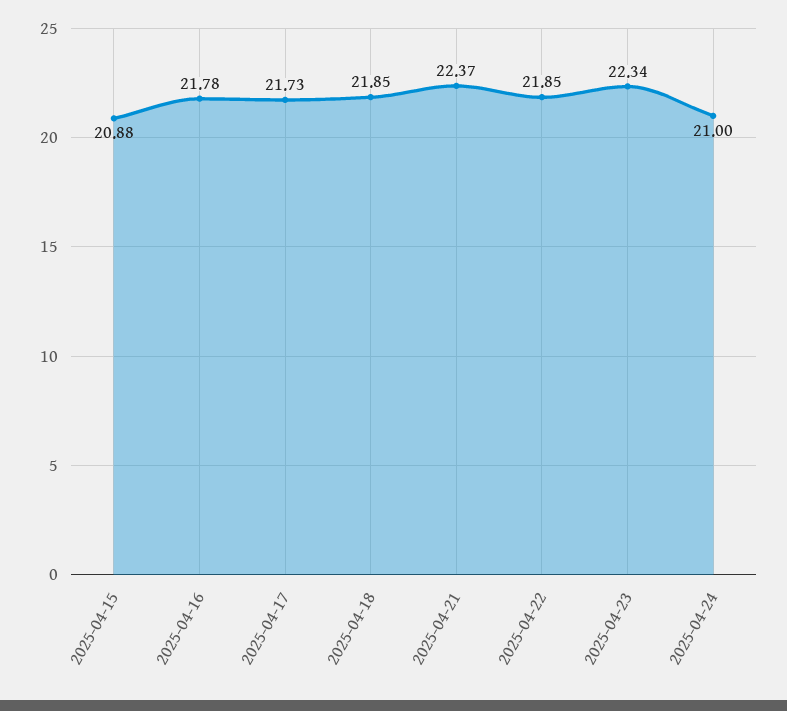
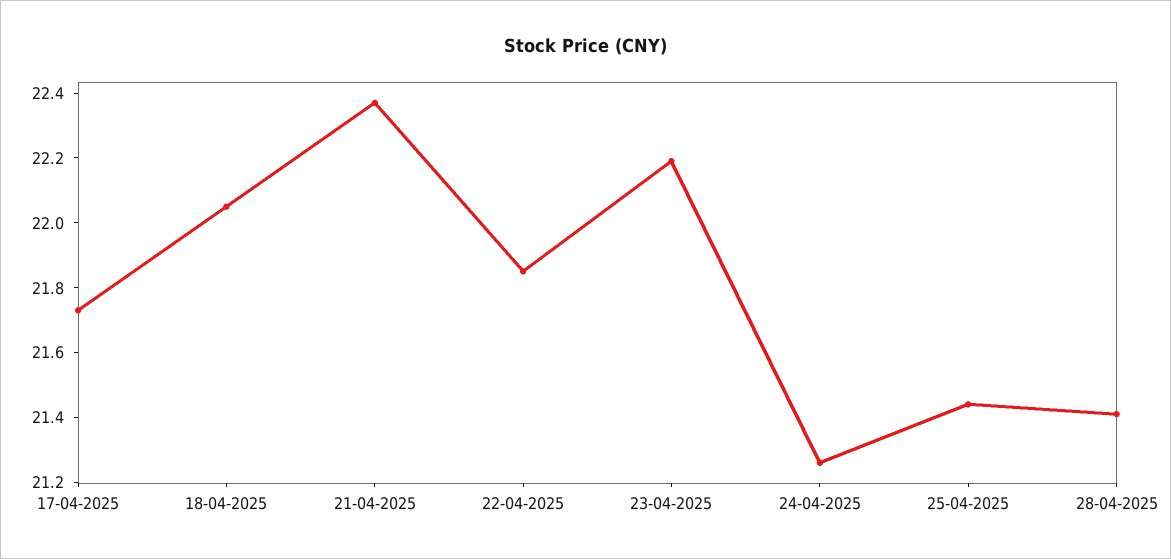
2025-04-15: 20.88 -> none
2025-04-16: 21.78 -> none
2025-04-18: 21.85 -> 22.05
2025-04-23: 22.34 -> 22.2
2025-04-24: 21 -> 21.25
25-04-2025: none -> 21.45
28-04-2025: none -> 21.4

